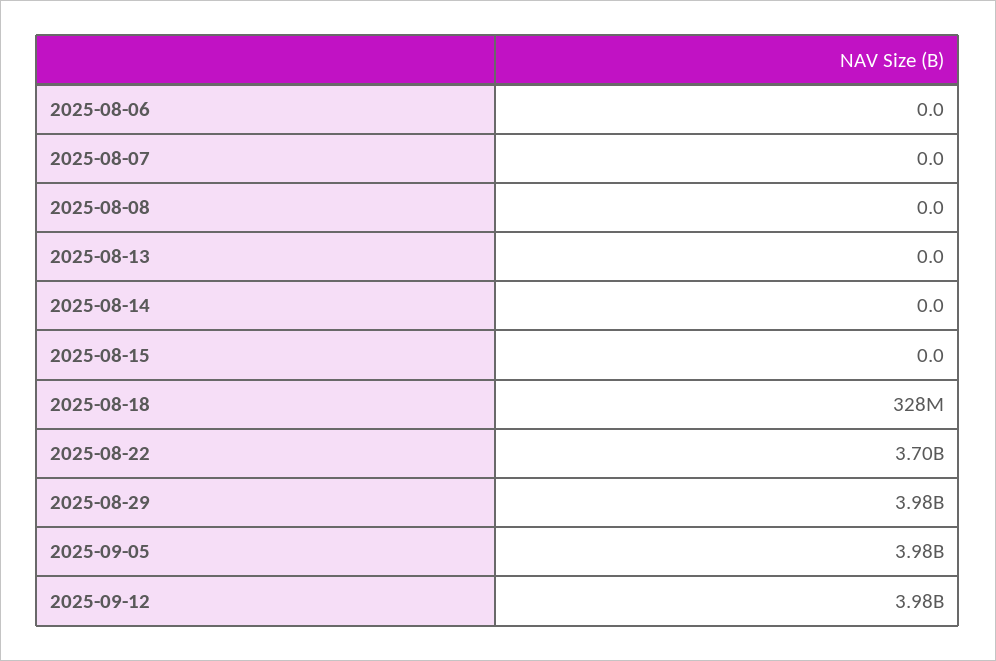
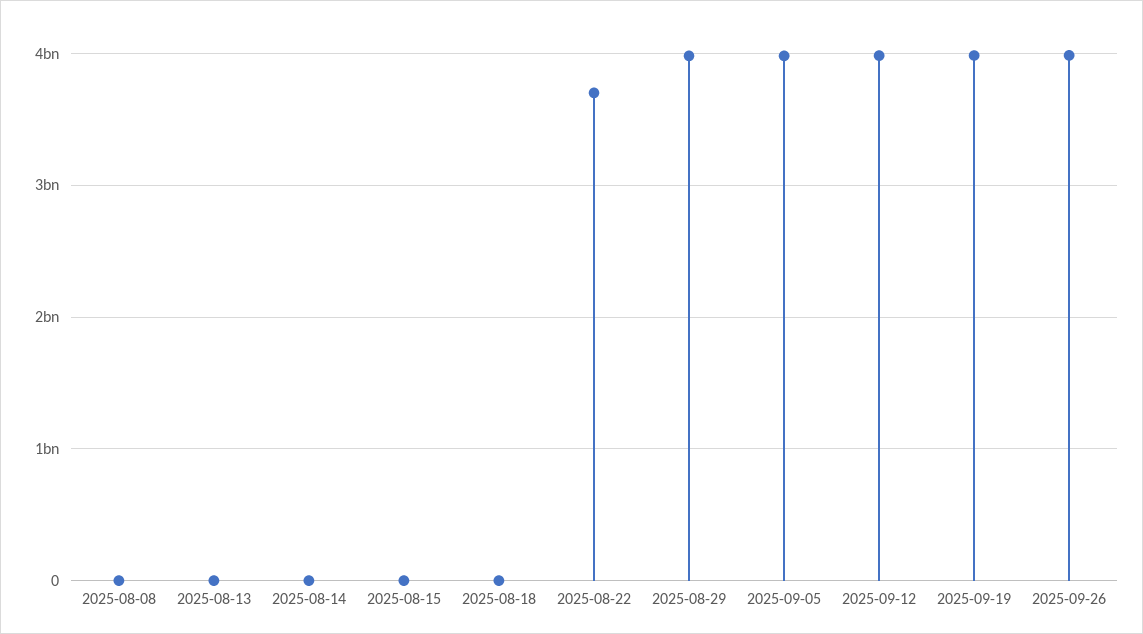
2025-08-06: 0 -> none
2025-08-07: 0 -> none
2025-08-18: 328000000 -> 0
2025-09-19: none -> 4000000000
2025-09-26: none -> 4000000000

